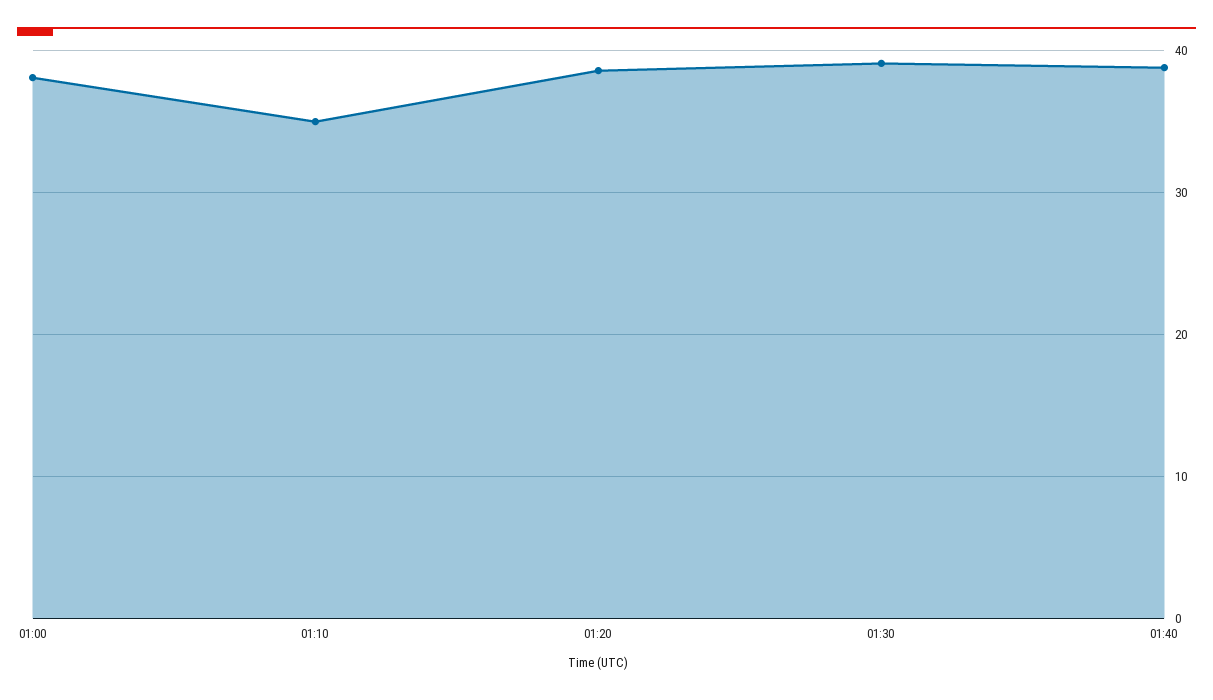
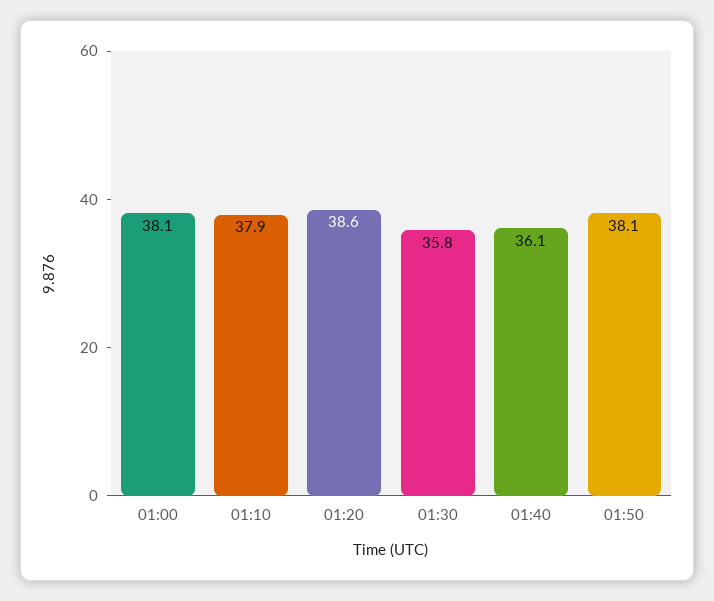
01:10: 35 -> 37.9
01:30: 39 -> 35.8
01:40: 39 -> 36.1
01:50: none -> 38.1

